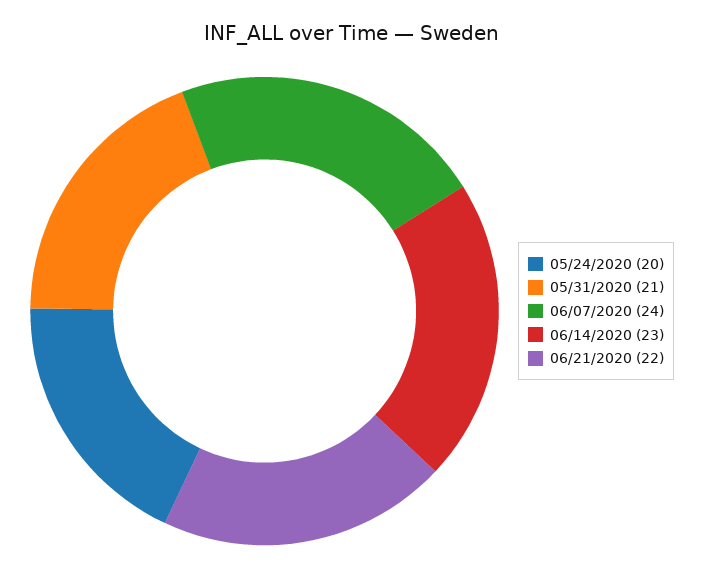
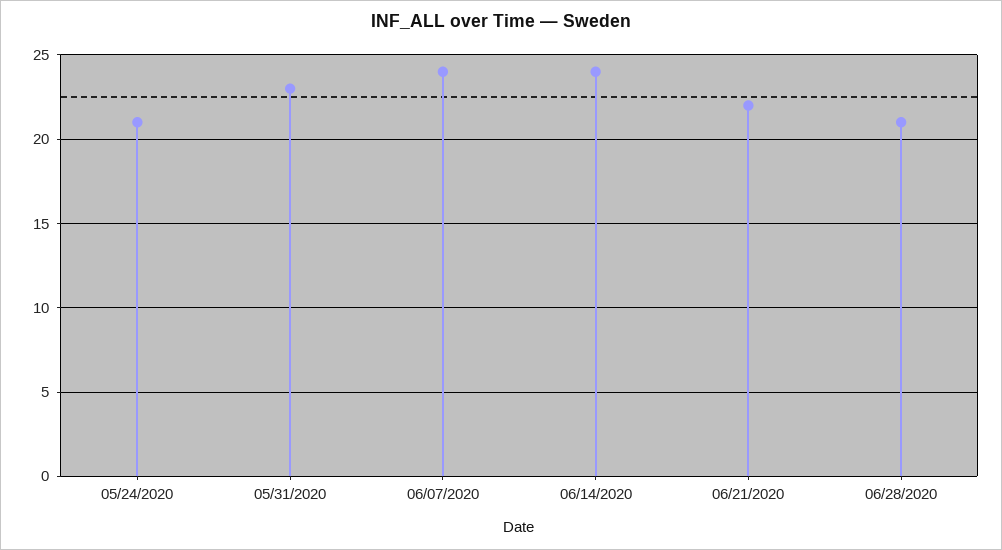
05/24/2020: 20 -> 21
05/31/2020: 21 -> 23
06/14/2020: 23 -> 24
06/28/2020: none -> 21

